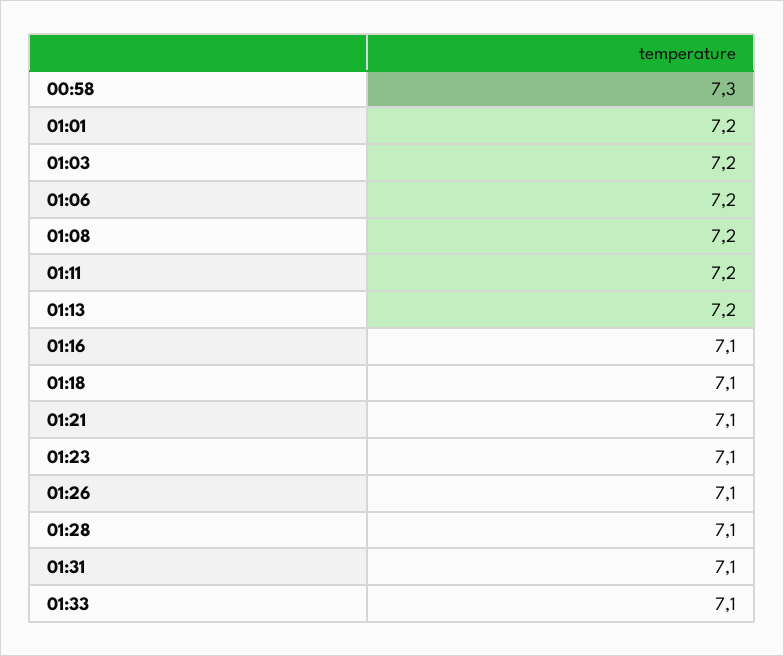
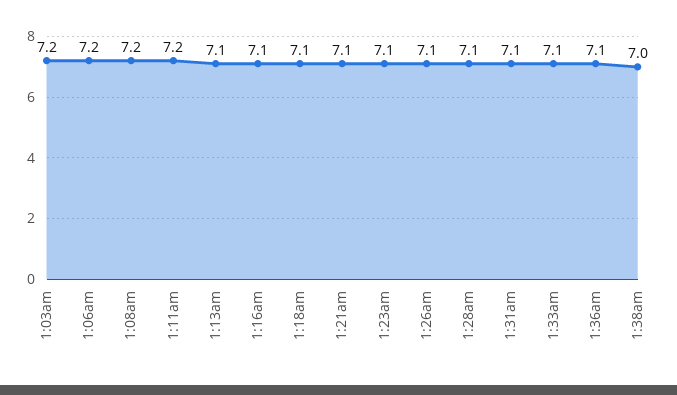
00:58: 7.3 -> none
01:01: 7.2 -> none
01:13: 7.2 -> 7.1
1:36am: none -> 7.1
1:38am: none -> 7

